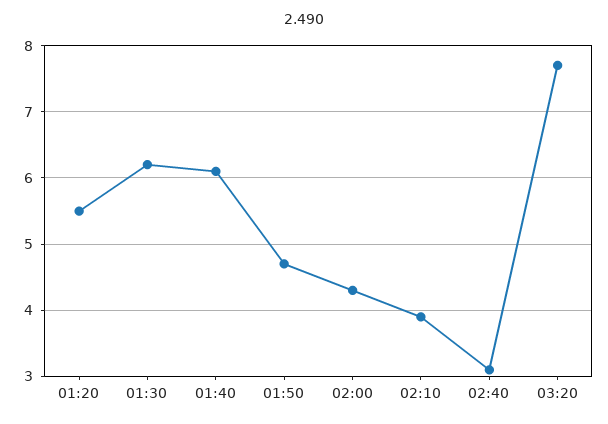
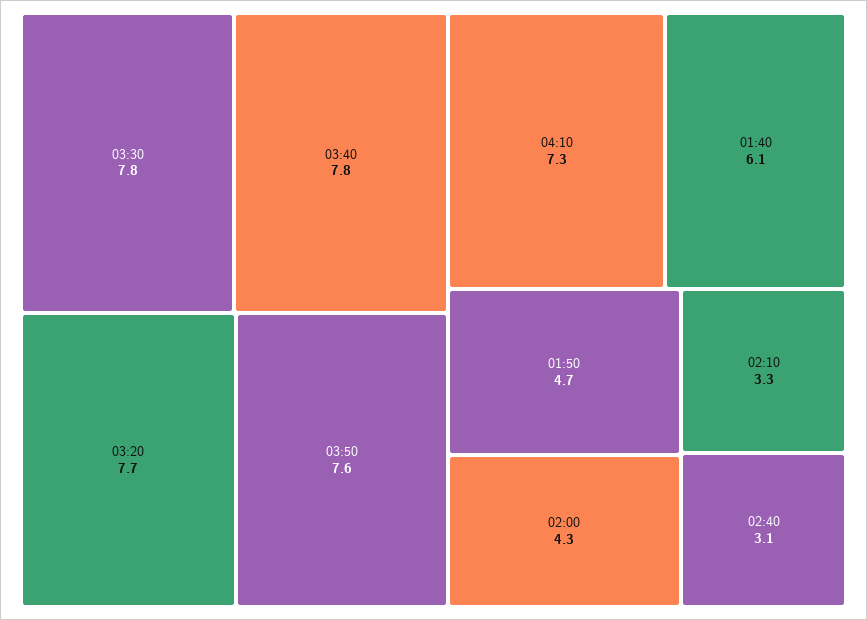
01:20: 5.5 -> none
01:30: 6.2 -> none
02:10: 3.9 -> 3.3
03:30: none -> 7.8
03:40: none -> 7.8
03:50: none -> 7.6
04:10: none -> 7.3

